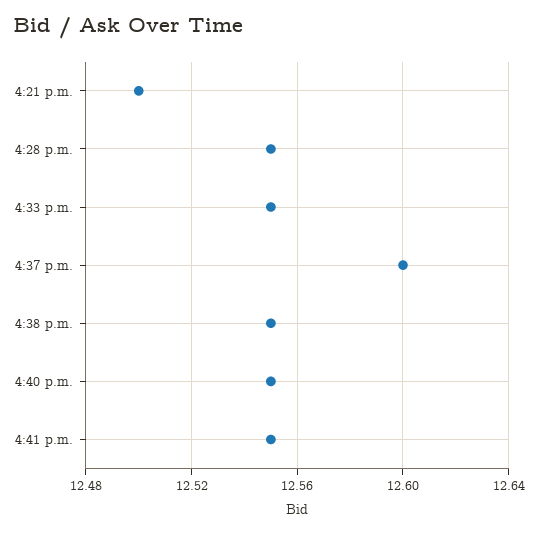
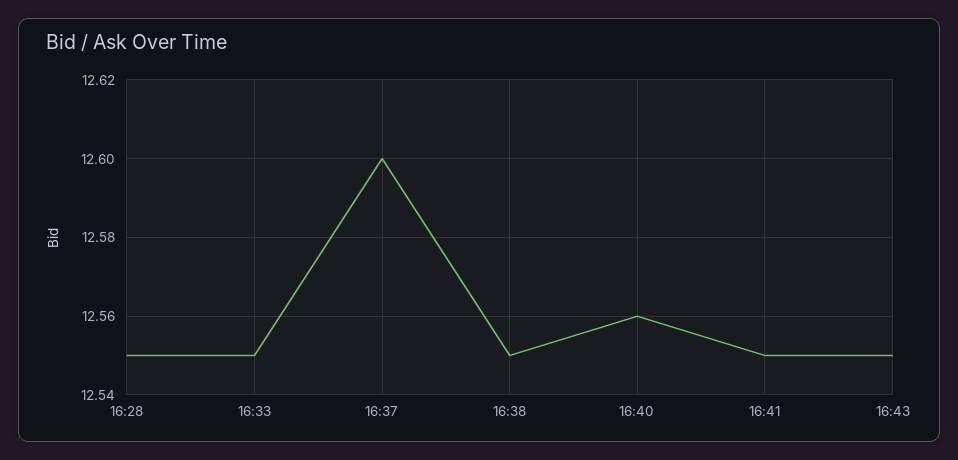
4:21 p.m.: 12.5 -> none
4:40 p.m.: 12.55 -> 12.56
16:43: none -> 12.55

